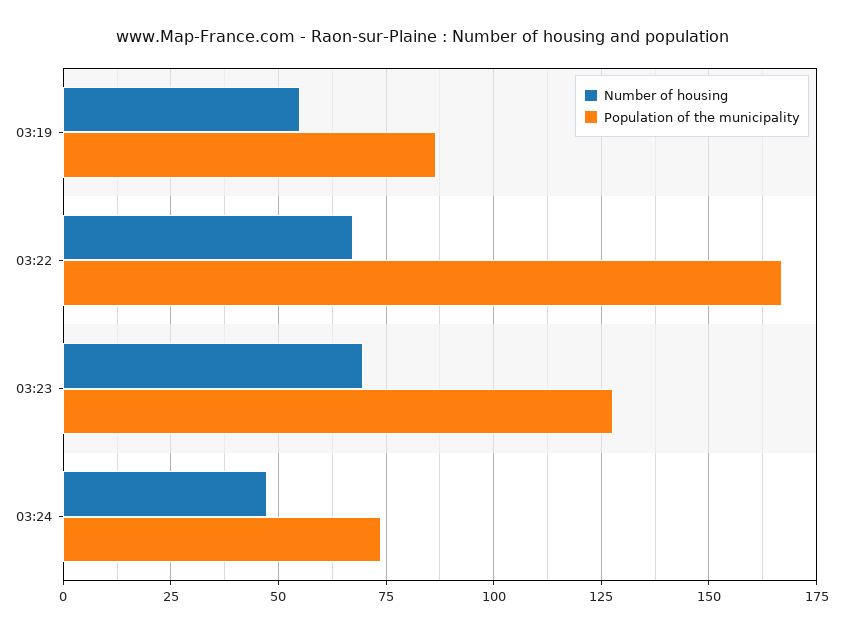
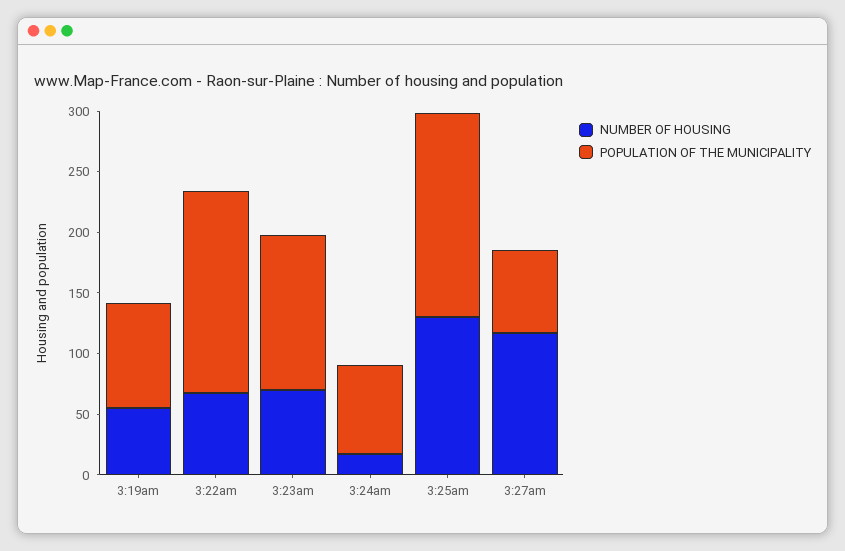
Number of housing, 03:24: 47.5 -> 20
Number of housing, 3:25am: none -> 130
Population of the municipality, 3:25am: none -> 170
Number of housing, 3:27am: none -> 120
Population of the municipality, 3:27am: none -> 70

